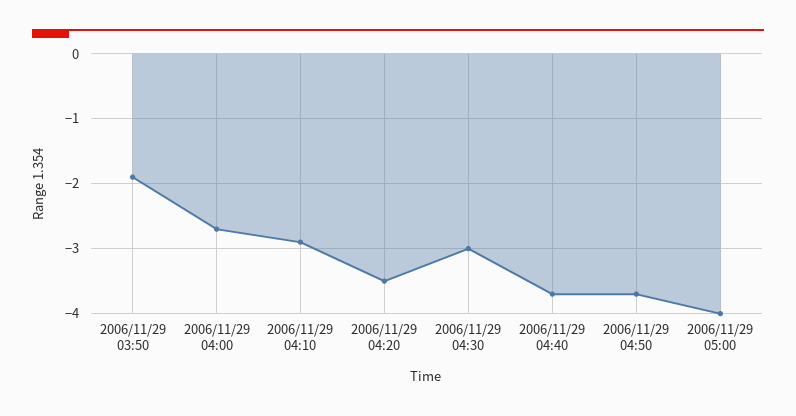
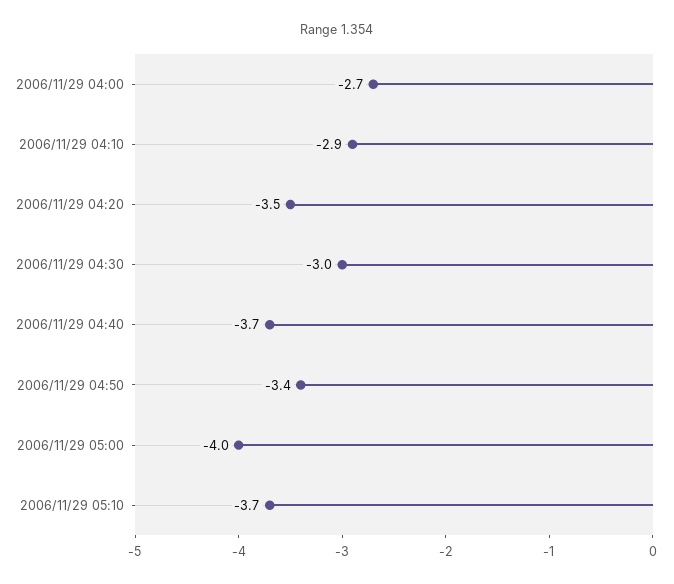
2006/11/29 03:50: -1.9 -> none
2006/11/29 04:50: -3.7 -> -3.4
2006/11/29 05:10: none -> -3.7

